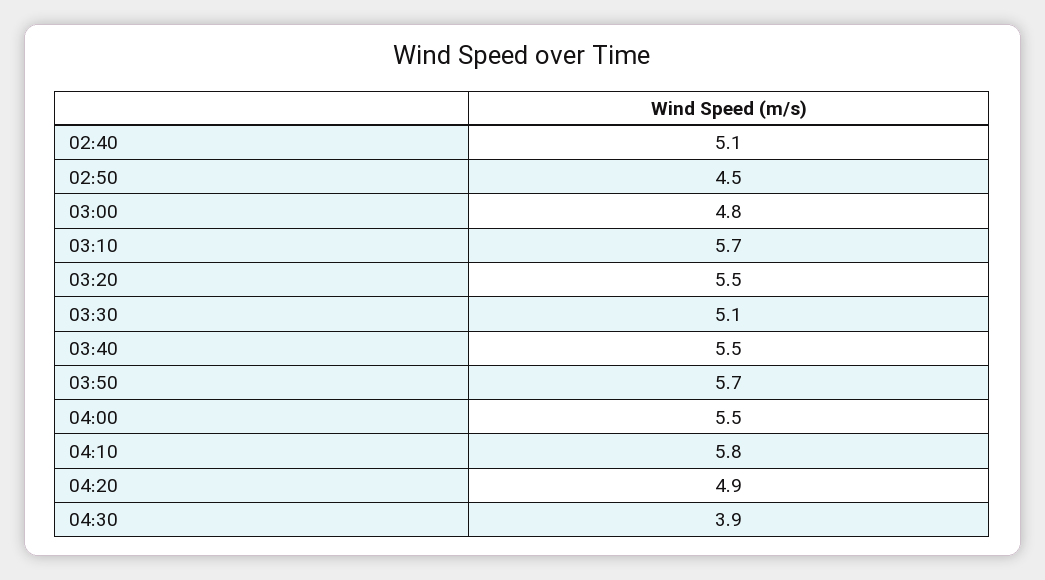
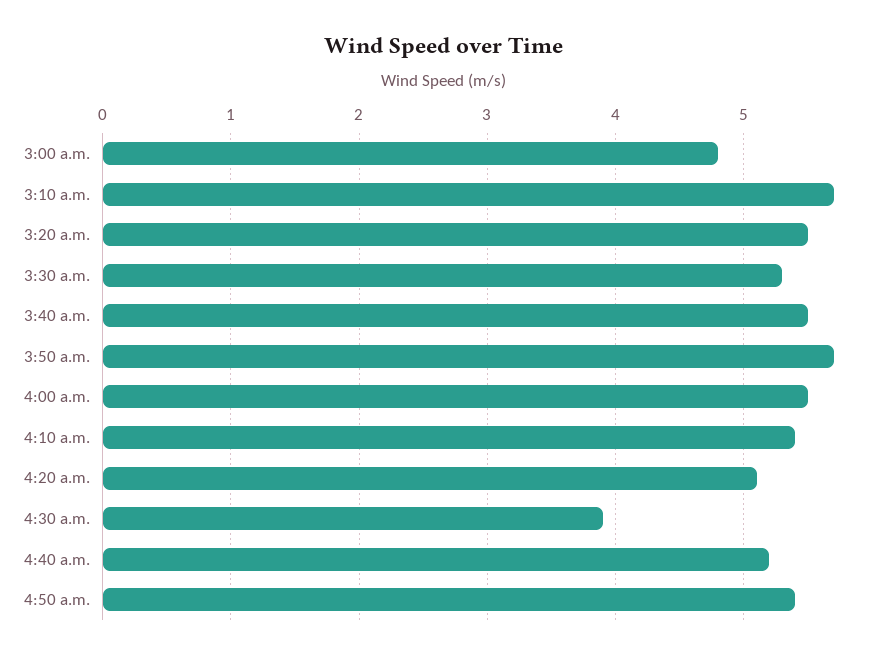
02:40: 5.1 -> none
02:50: 4.5 -> none
03:30: 5.1 -> 5.3
04:10: 5.8 -> 5.4
04:20: 4.9 -> 5.1
4:40 a.m.: none -> 5.2
4:50 a.m.: none -> 5.4

